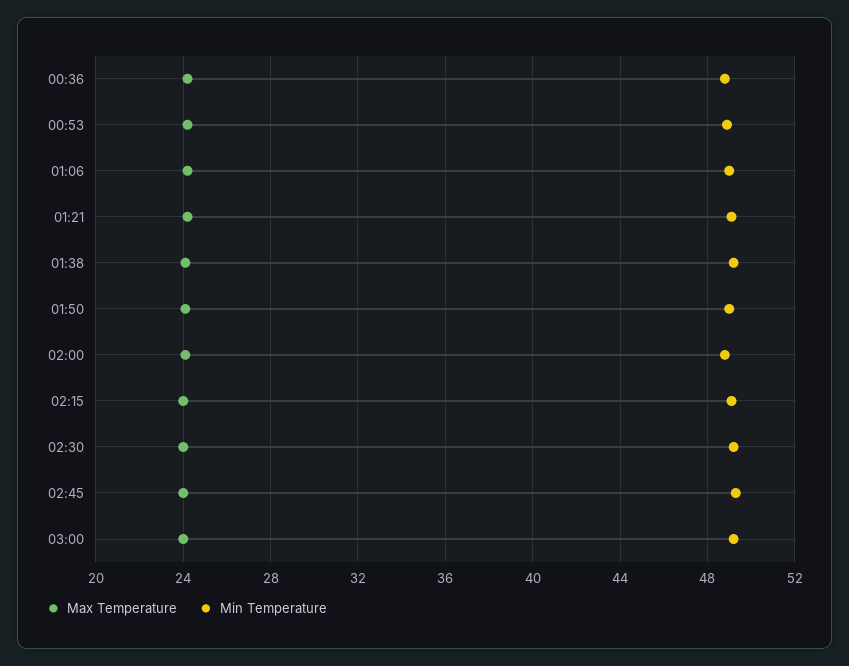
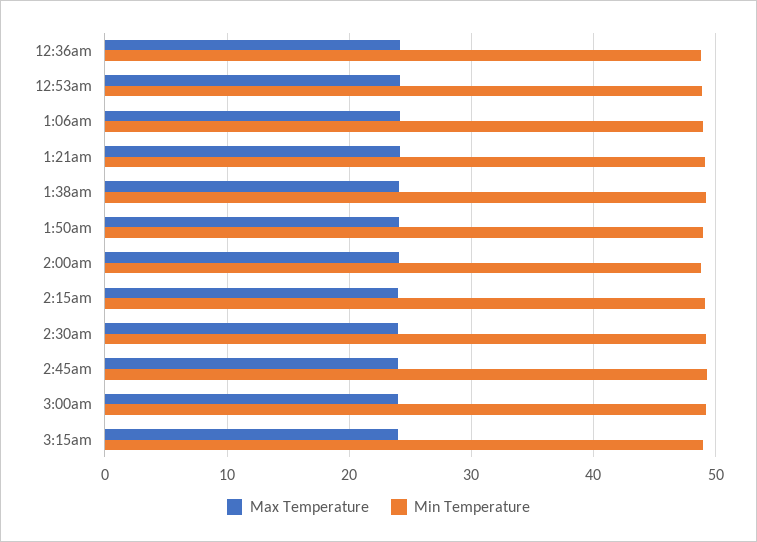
Max Temperature, 3:15am: none -> 24
Min Temperature, 3:15am: none -> 49

